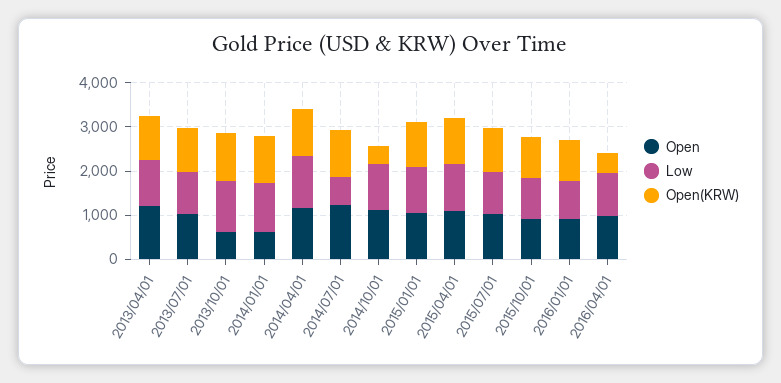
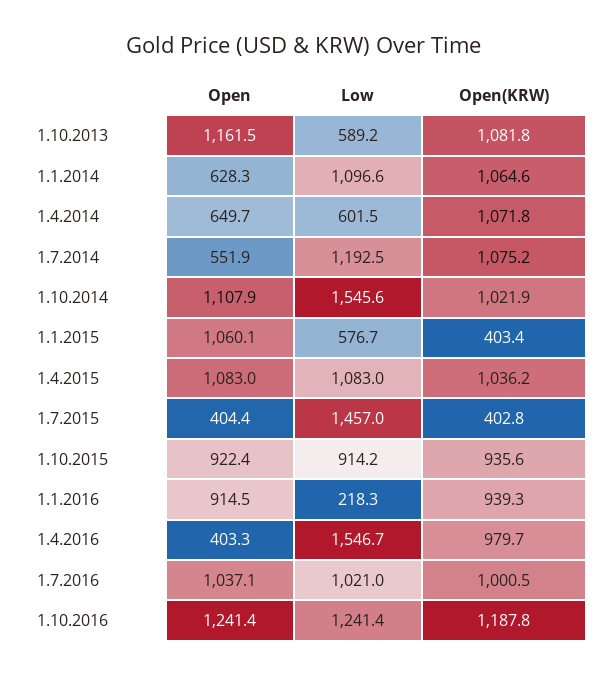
Open, 2013/04/01: 1200 -> none
Low, 2013/04/01: 1000 -> none
Open(KRW), 2013/04/01: 1000 -> none
Open, 2013/07/01: 1000 -> none
Low, 2013/07/01: 1000 -> none
Open(KRW), 2013/07/01: 1000 -> none
Open, 2013/10/01: 600 -> 1161.5
Low, 2013/10/01: 1200 -> 589.2
Open, 2014/04/01: 1200 -> 649.7
Low, 2014/04/01: 1200 -> 601.5
Open, 2014/07/01: 1200 -> 551.9
Low, 2014/07/01: 600 -> 1192.5
Low, 2014/10/01: 1000 -> 1545.6
Open(KRW), 2014/10/01: 400 -> 1021.9
Low, 2015/01/01: 1000 -> 576.7
Open(KRW), 2015/01/01: 1000 -> 403.4
Open, 2015/07/01: 1000 -> 404.4
Low, 2015/07/01: 1000 -> 1457
Open(KRW), 2015/07/01: 1000 -> 402.8
Low, 2016/01/01: 800 -> 218.3
Open, 2016/04/01: 1000 -> 403.3
Low, 2016/04/01: 1000 -> 1546.7
Open(KRW), 2016/04/01: 400 -> 979.7
Open, 1.7.2016: none -> 1037.1
Low, 1.7.2016: none -> 1021
Open(KRW), 1.7.2016: none -> 1000.5
Open, 1.10.2016: none -> 1241.4
Low, 1.10.2016: none -> 1241.4
Open(KRW), 1.10.2016: none -> 1187.8

